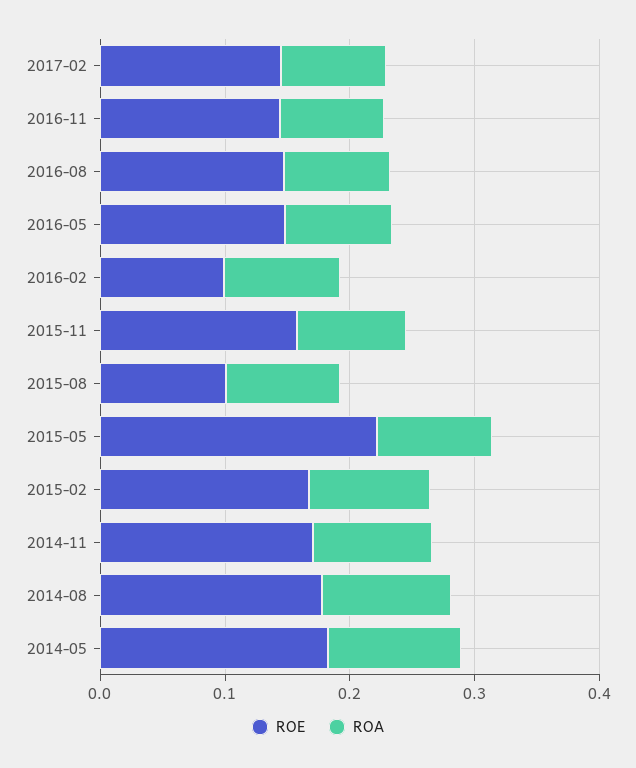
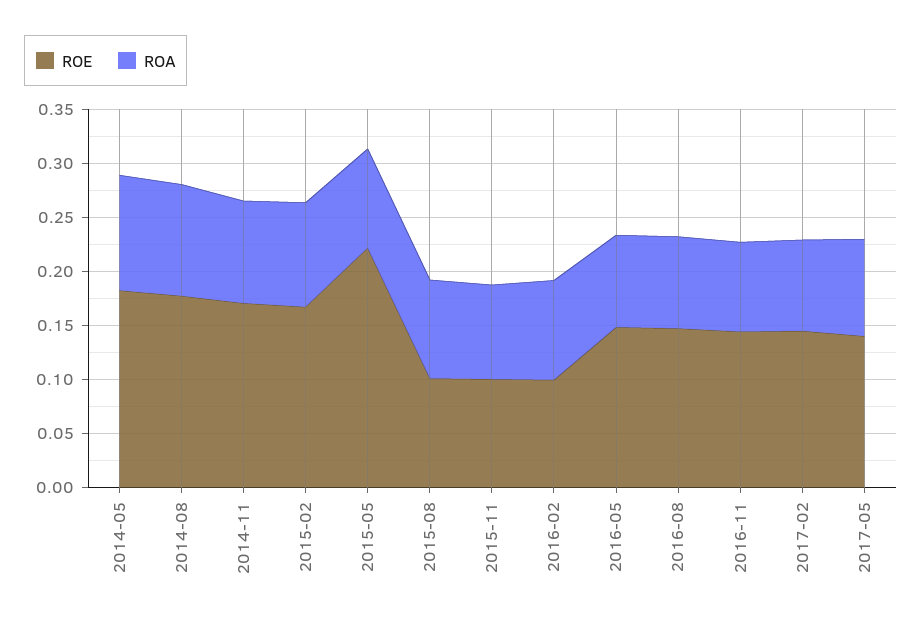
ROE, 2015-11: 0.16 -> 0.1
ROE, 2017-05: none -> 0.14
ROA, 2017-05: none -> 0.09

